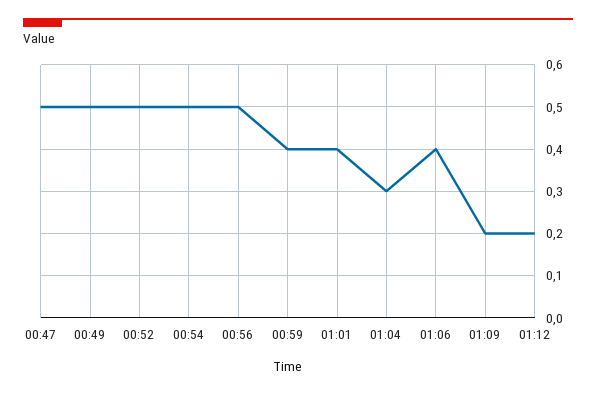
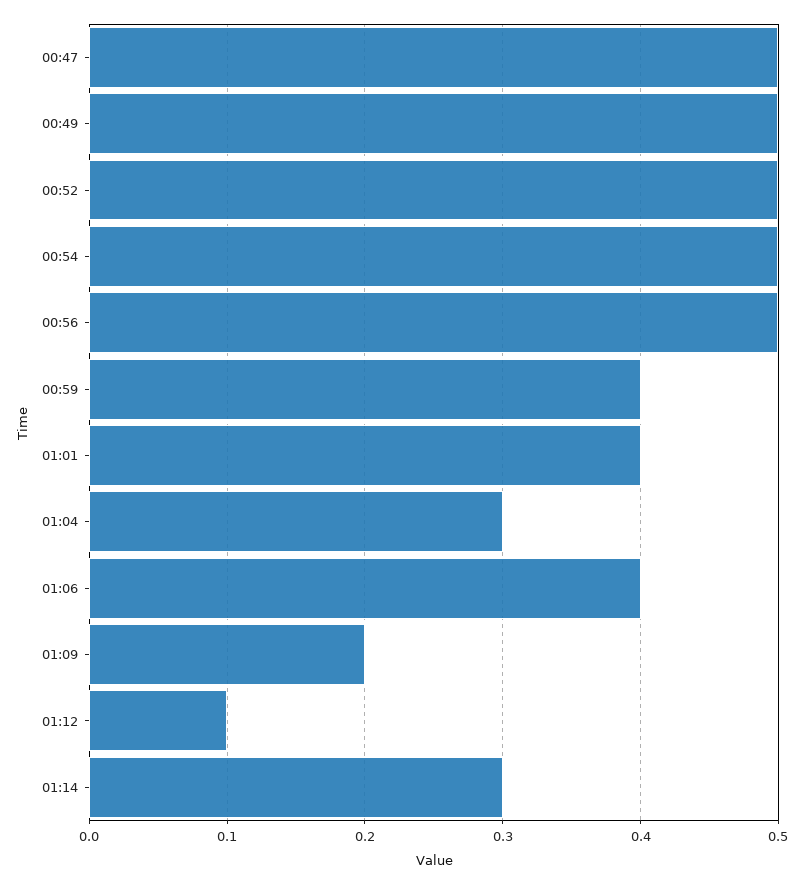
01:12: 0.2 -> 0.1
01:14: none -> 0.3

